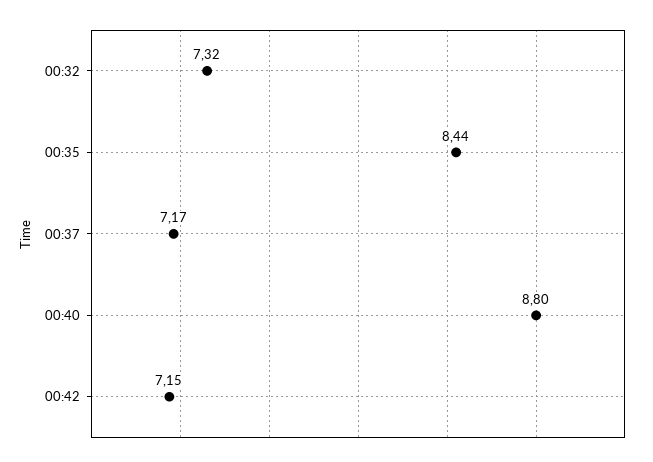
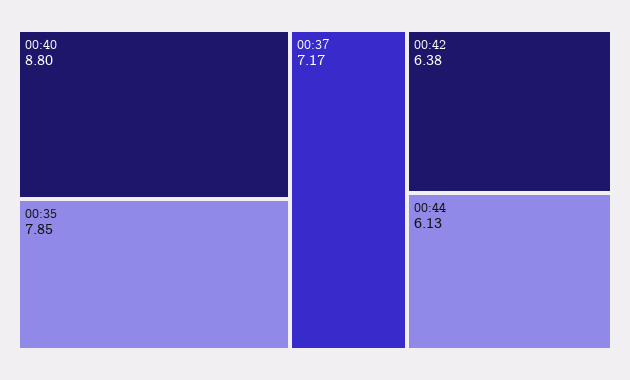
00:32: 7.32 -> none
00:35: 8.44 -> 7.85
00:42: 7.15 -> 6.38
00:44: none -> 6.13

